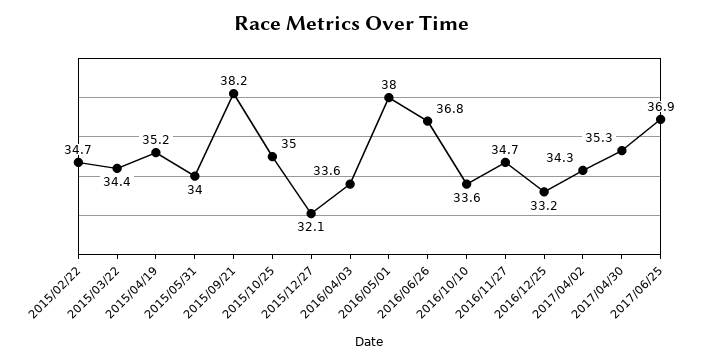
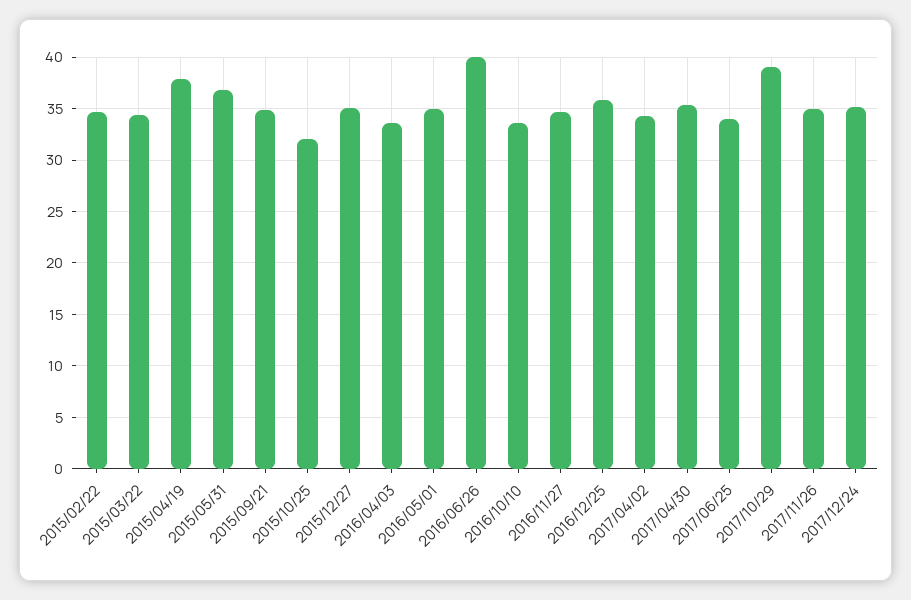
2015/04/19: 35.2 -> 38
2015/05/31: 34 -> 37
2015/09/21: 38.2 -> 35
2015/10/25: 35 -> 32
2015/12/27: 32.1 -> 35
2016/05/01: 38 -> 35
2016/06/26: 36.8 -> 40
2016/12/25: 33.2 -> 36
2017/06/25: 36.9 -> 34
2017/10/29: none -> 39
2017/11/26: none -> 35
2017/12/24: none -> 35

